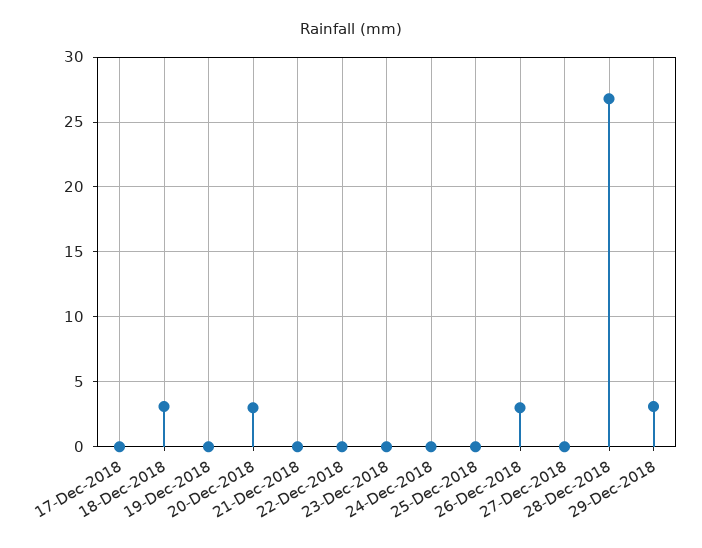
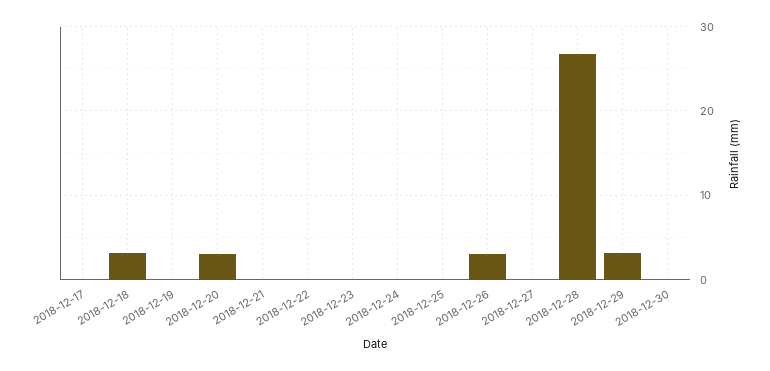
2018-12-30: none -> 0

